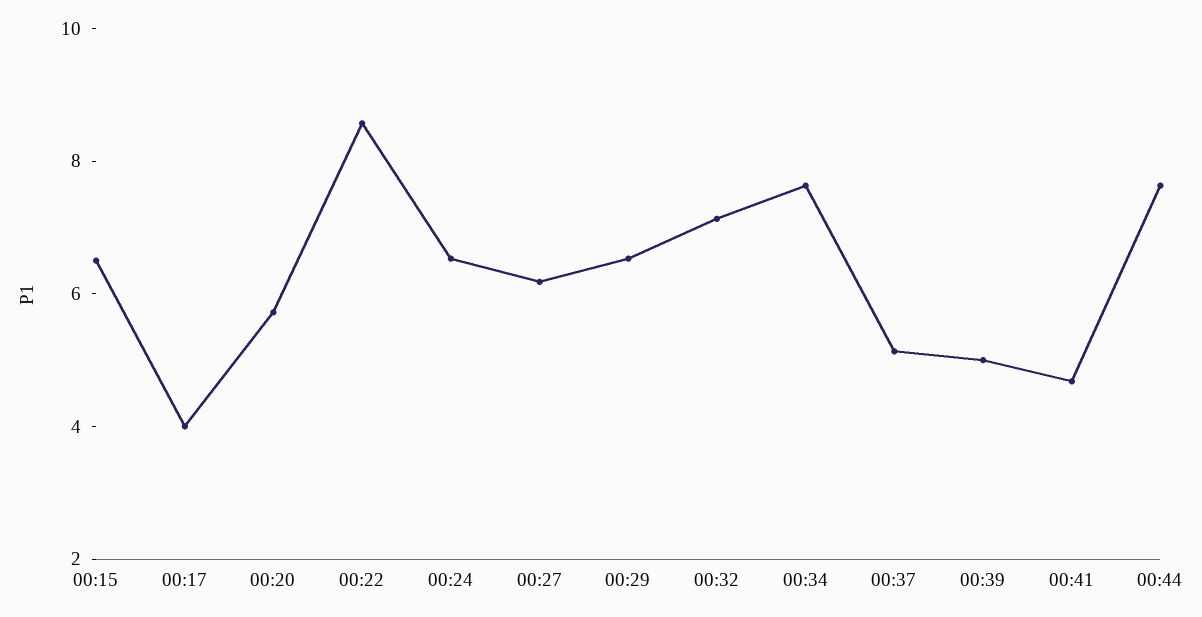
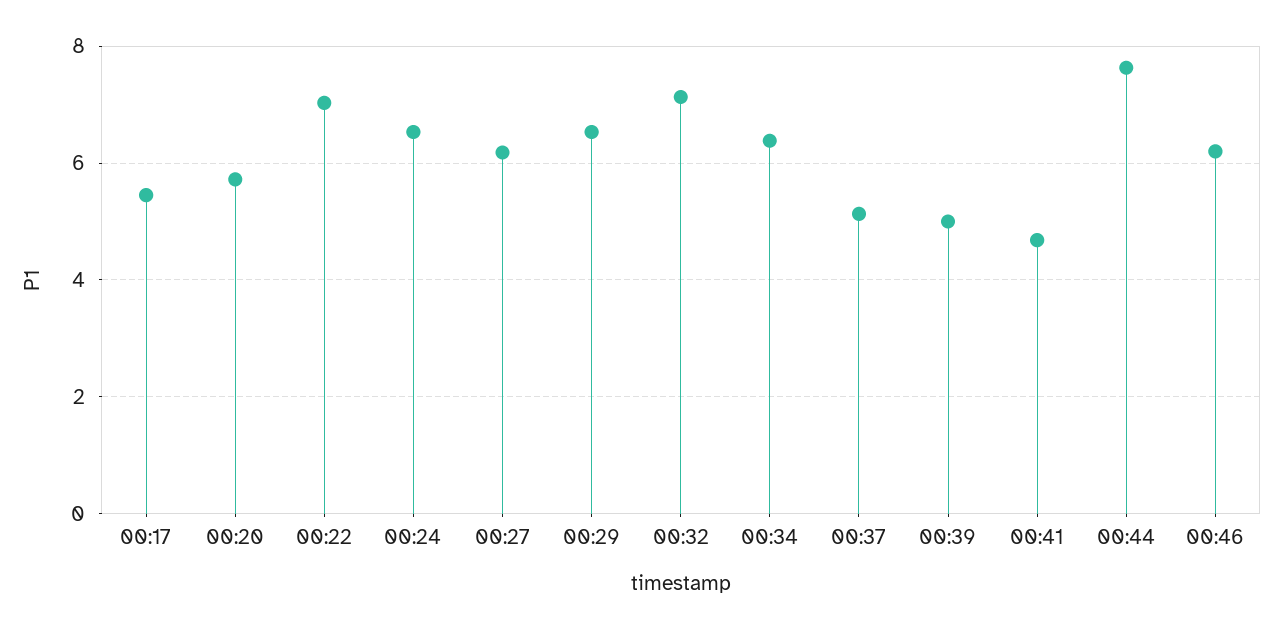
00:15: 6.5 -> none
00:17: 4 -> 5.4
00:22: 8.5 -> 7
00:34: 7.5 -> 6.4
00:46: none -> 6.2

